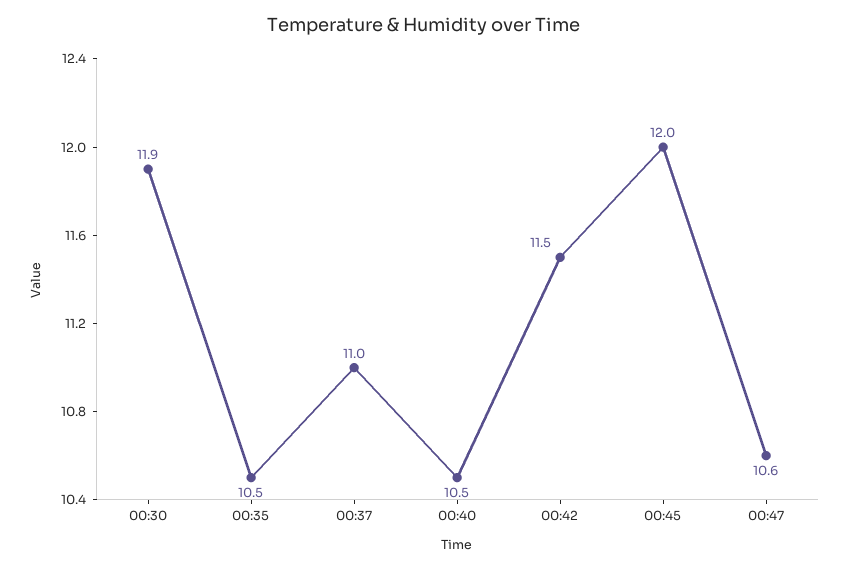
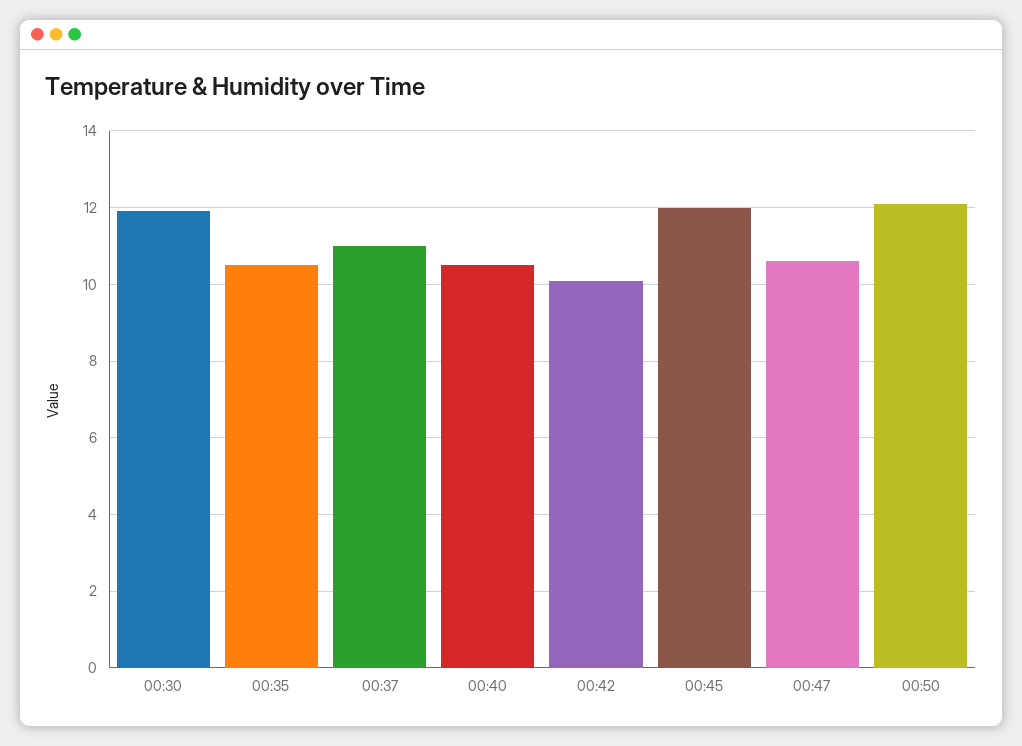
00:42: 11.5 -> 10
00:50: none -> 12

